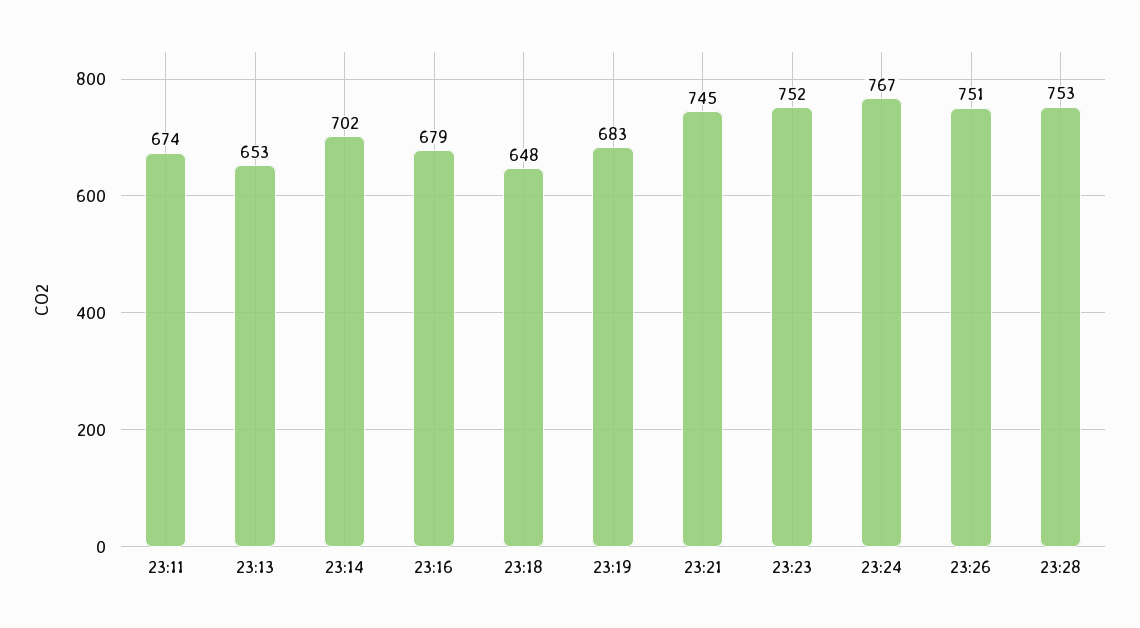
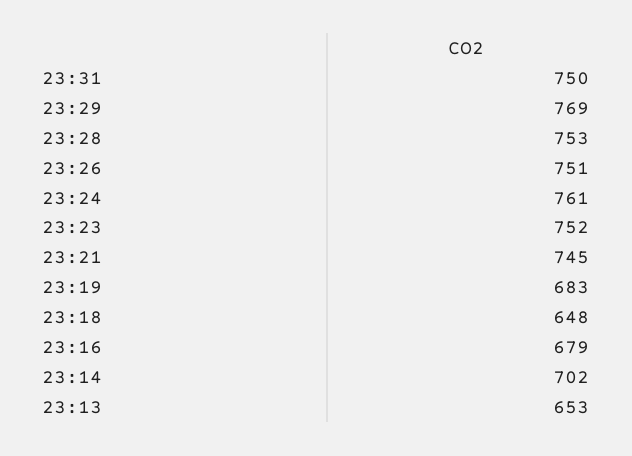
23:11: 674 -> none
23:24: 767 -> 761
23:31: none -> 750
23:29: none -> 769

